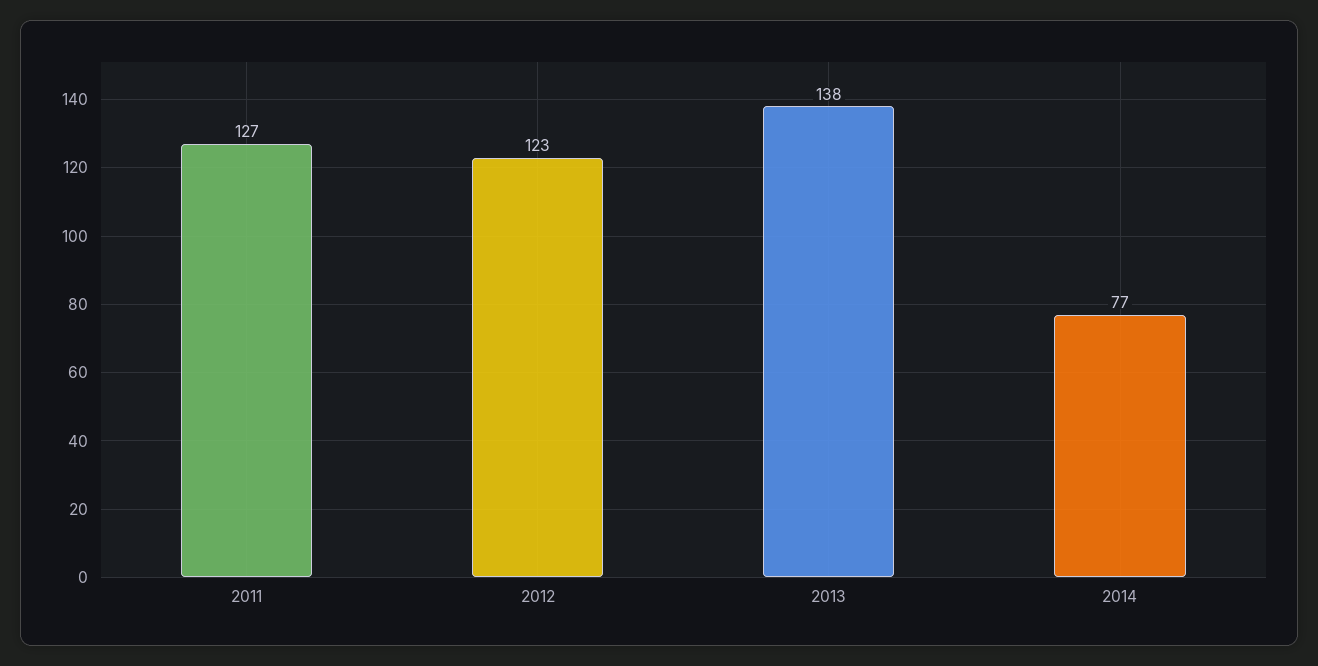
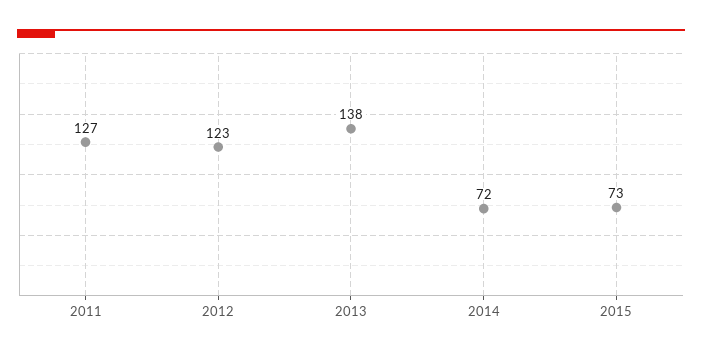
2014: 77 -> 72
2015: none -> 73

